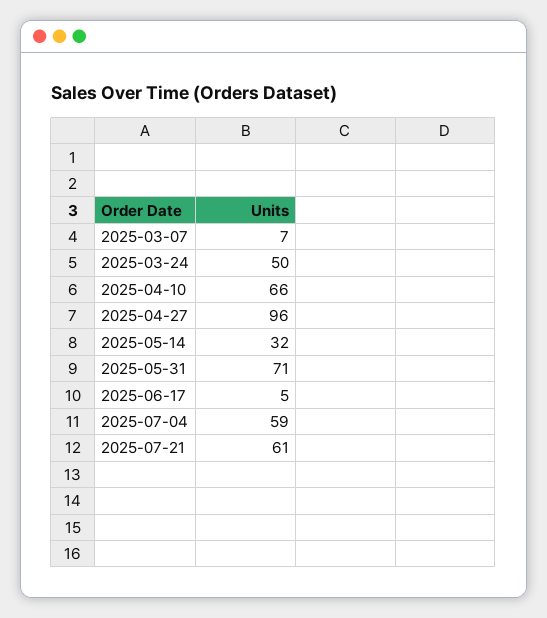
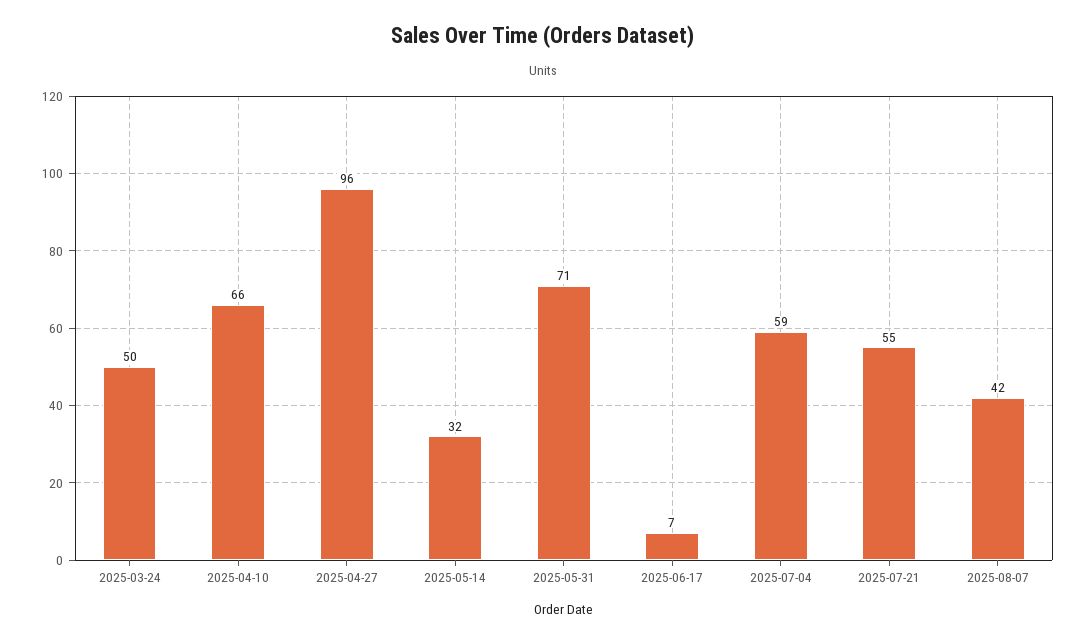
2025-03-07: 7 -> none
2025-06-17: 5 -> 7
2025-07-21: 61 -> 55
2025-08-07: none -> 42

